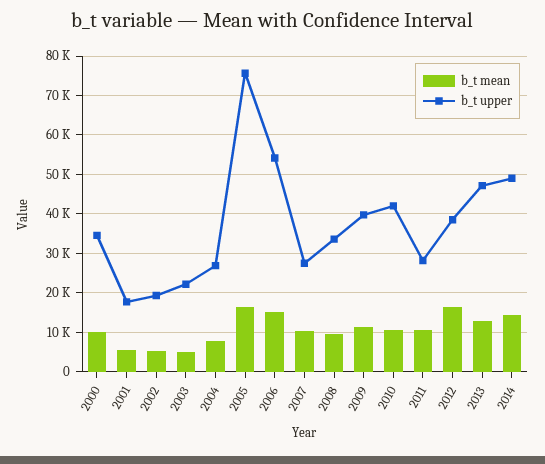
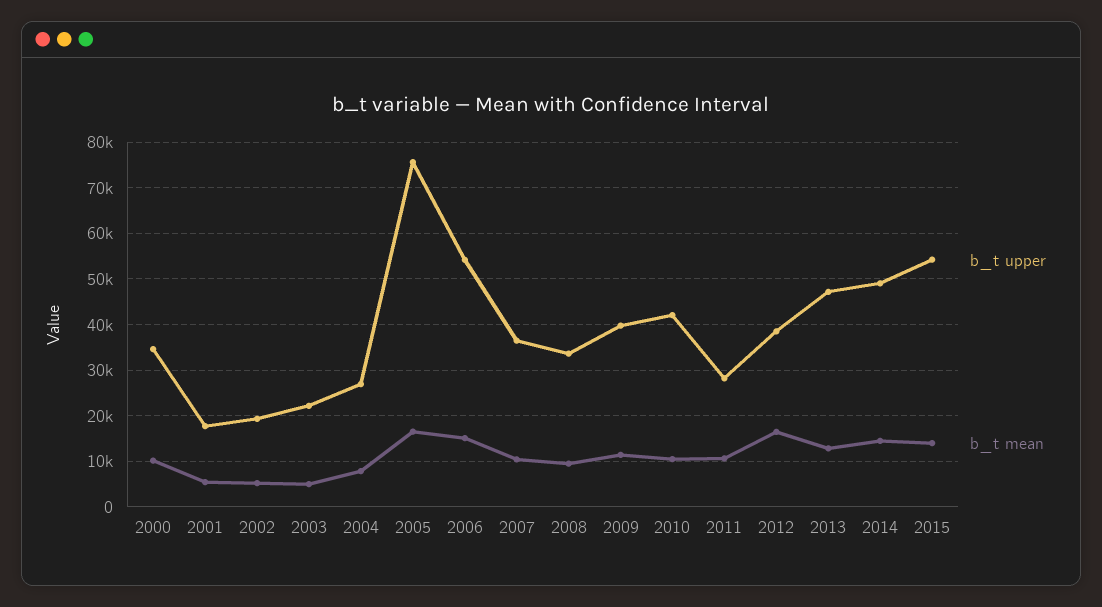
b_t upper, 2007: 28000 -> 36000
b_t upper, 2015: none -> 54000
b_t mean, 2015: none -> 14000

